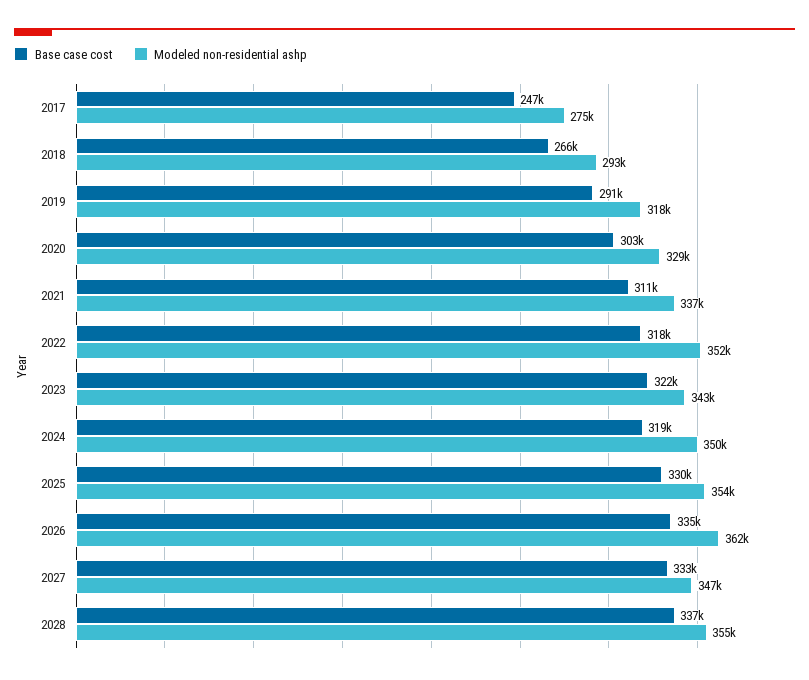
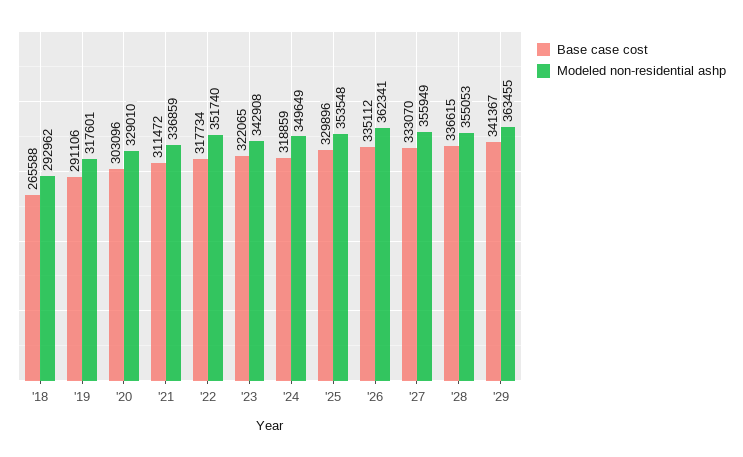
Base case cost, 2017: 247000 -> none
Modeled non-residential ashp, 2017: 275000 -> none
Modeled non-residential ashp, 2027: 347000 -> 355949
Base case cost, '29: none -> 341367
Modeled non-residential ashp, '29: none -> 363455

